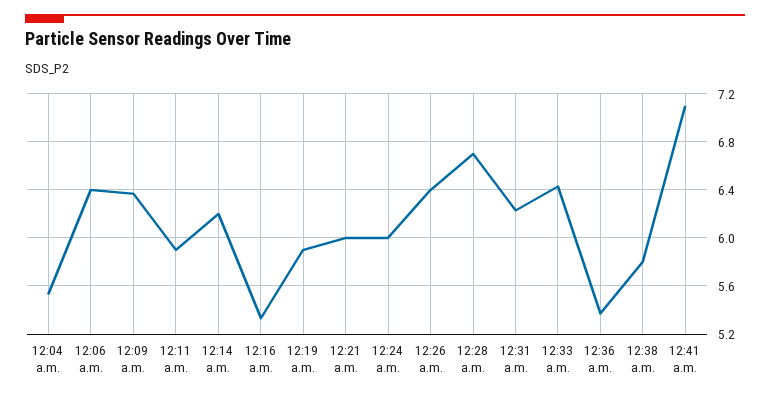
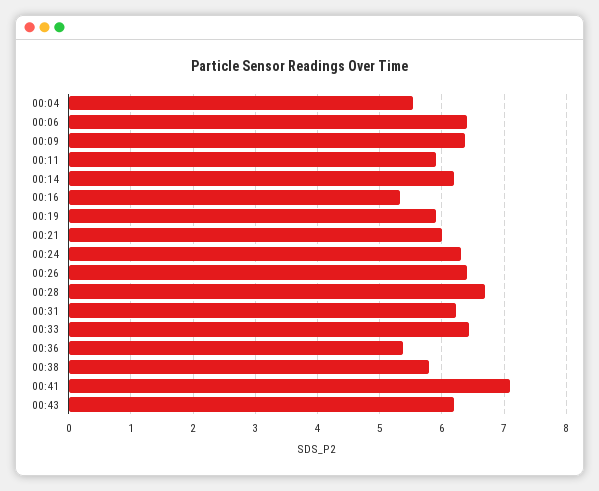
12:24 a.m.: 6 -> 6.3
00:43: none -> 6.2

